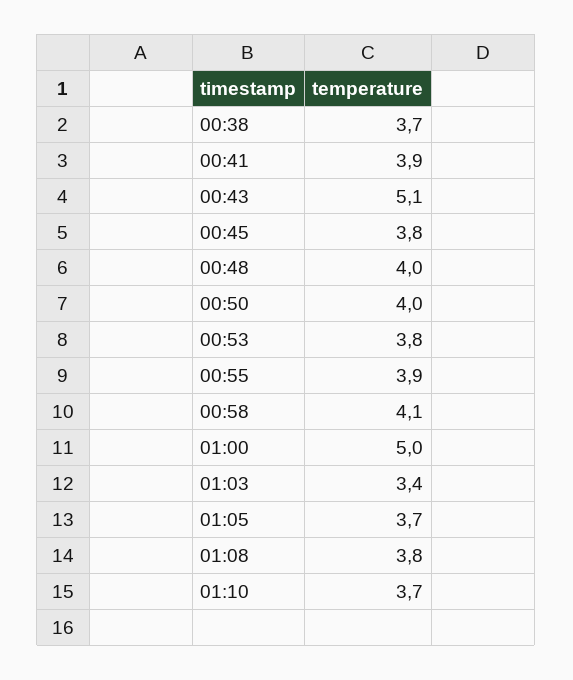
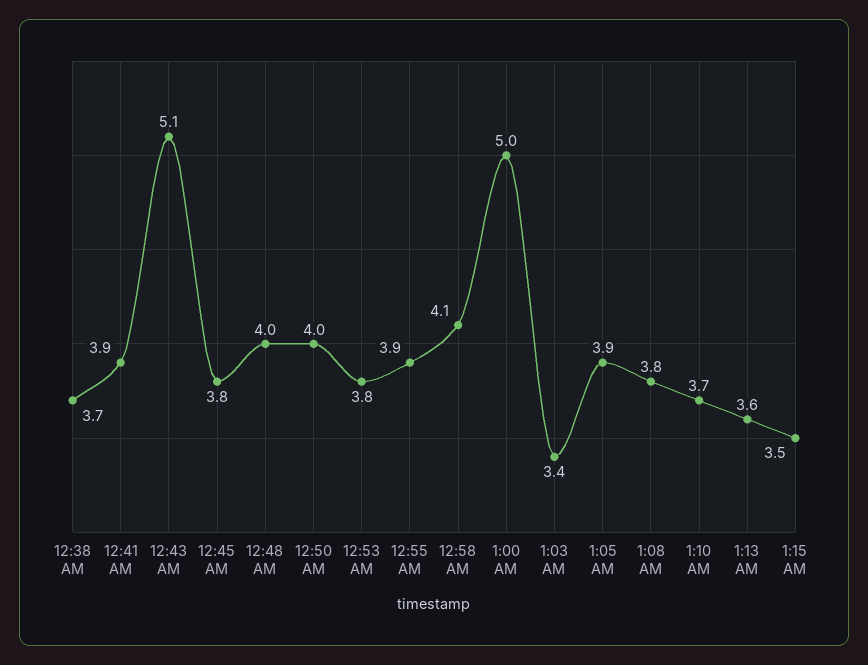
01:05: 3.7 -> 3.9
1:13 AM: none -> 3.6
1:15 AM: none -> 3.5

